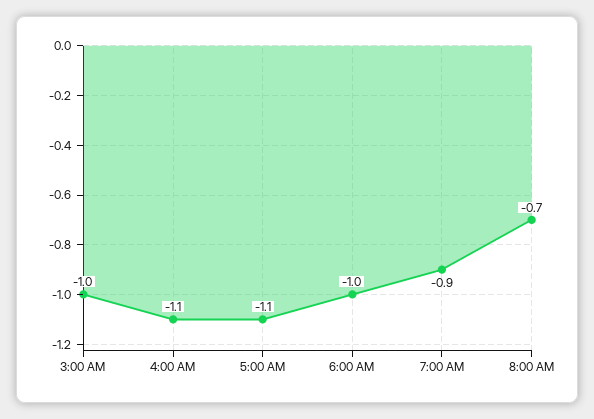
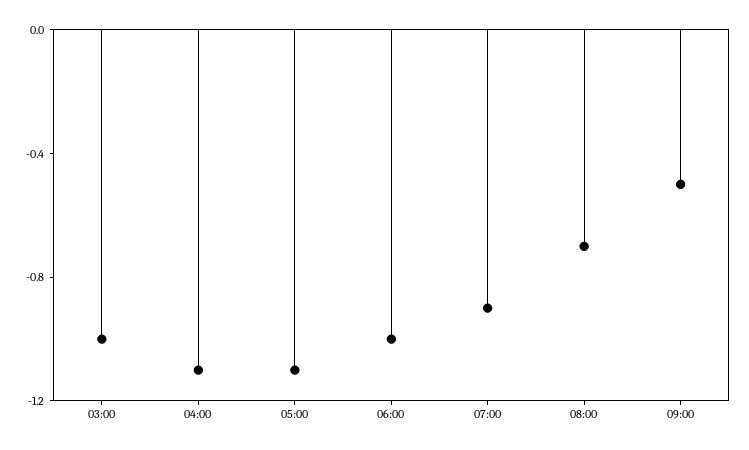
09:00: none -> -0.5

